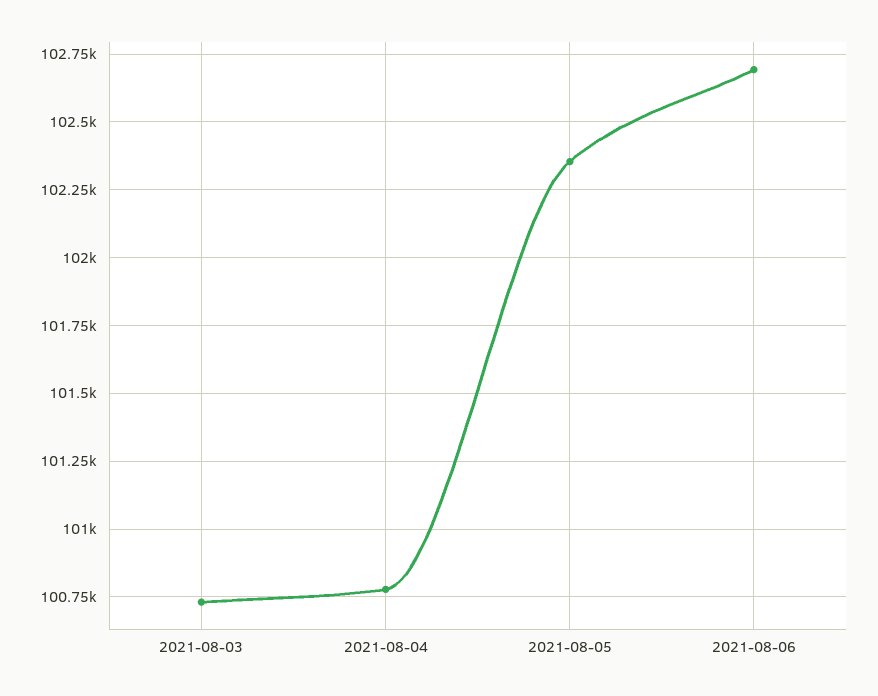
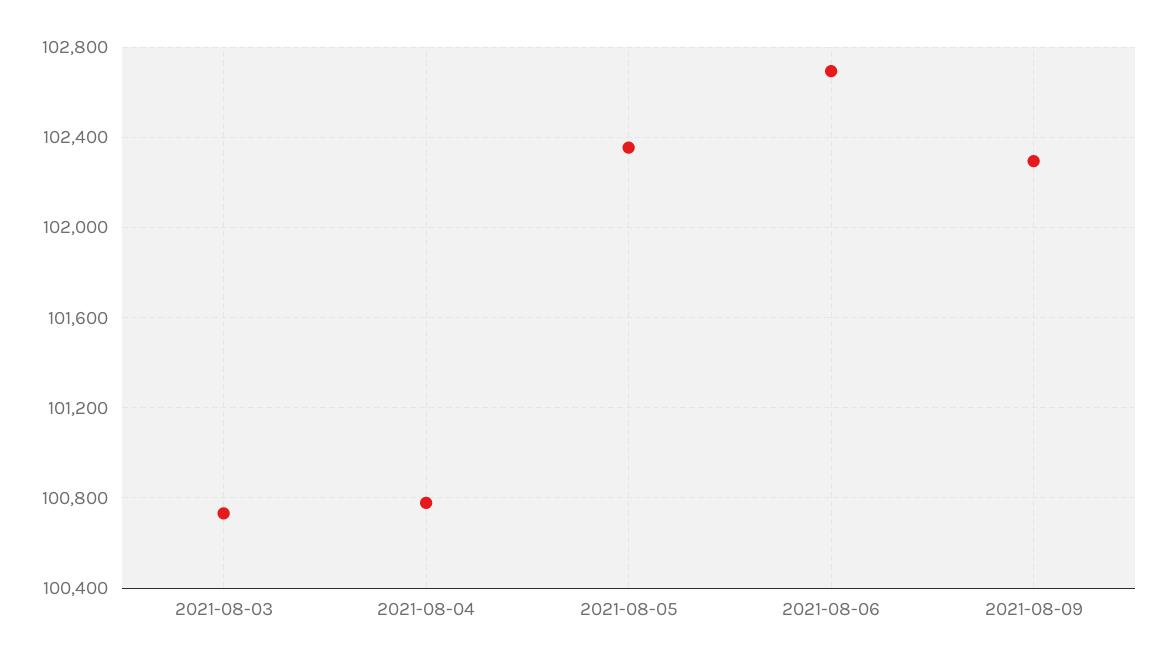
2021-08-09: none -> 102300

